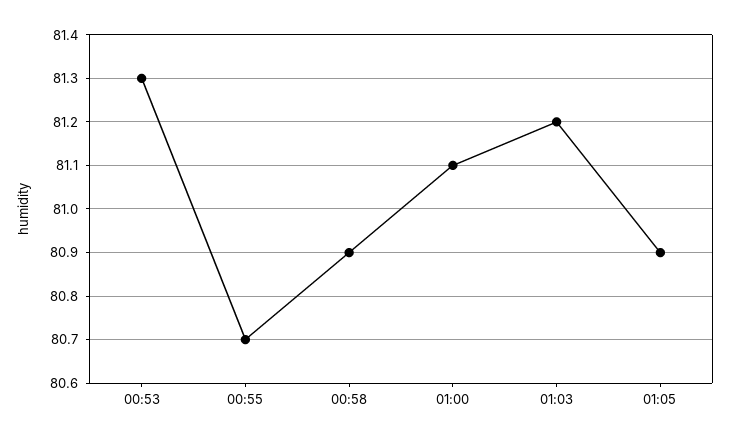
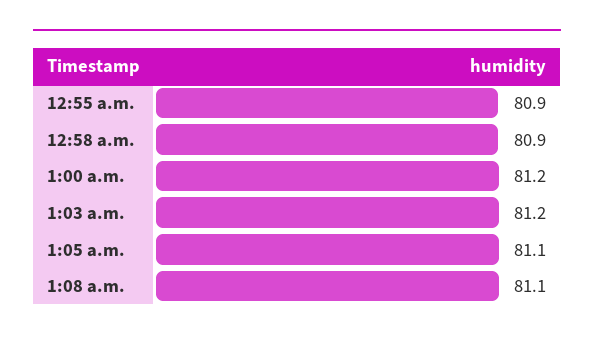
00:53: 81.3 -> none
00:55: 80.7 -> 80.9
01:00: 81.1 -> 81.2
01:05: 80.9 -> 81.1
1:08 a.m.: none -> 81.1

